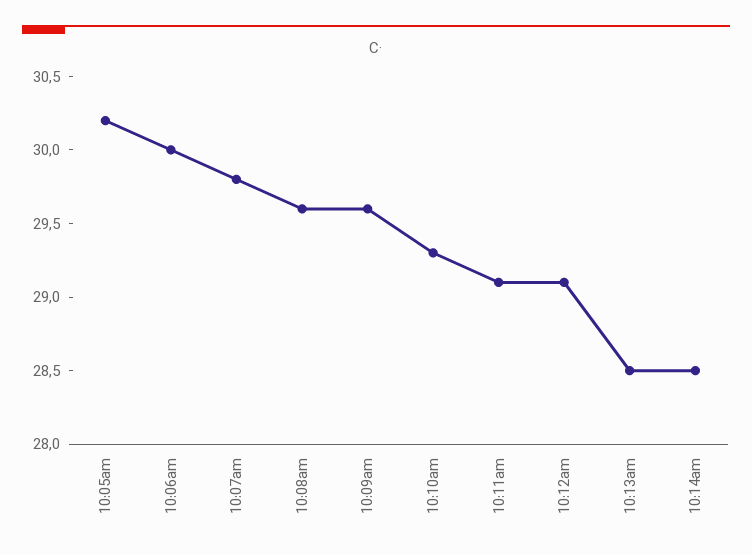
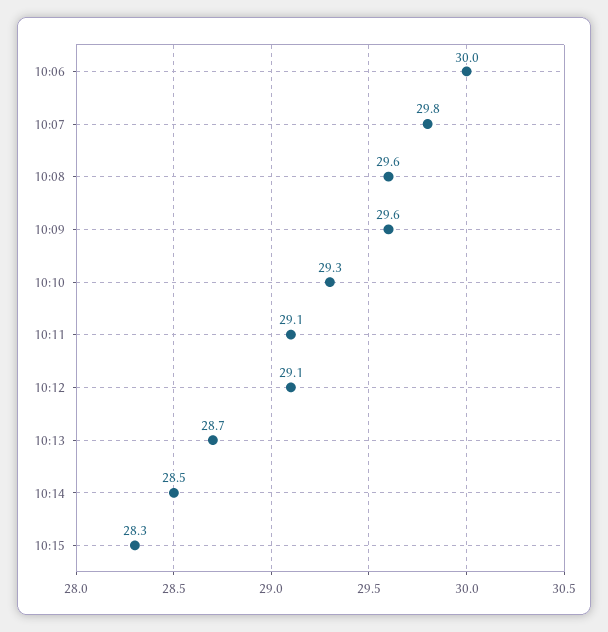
10:05am: 30.2 -> none
10:13am: 28.5 -> 28.7
10:15: none -> 28.3

